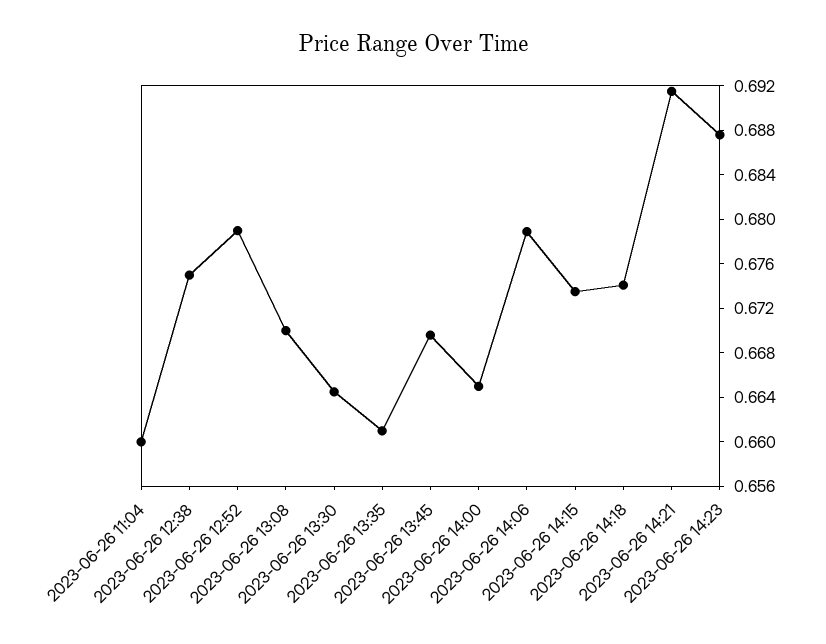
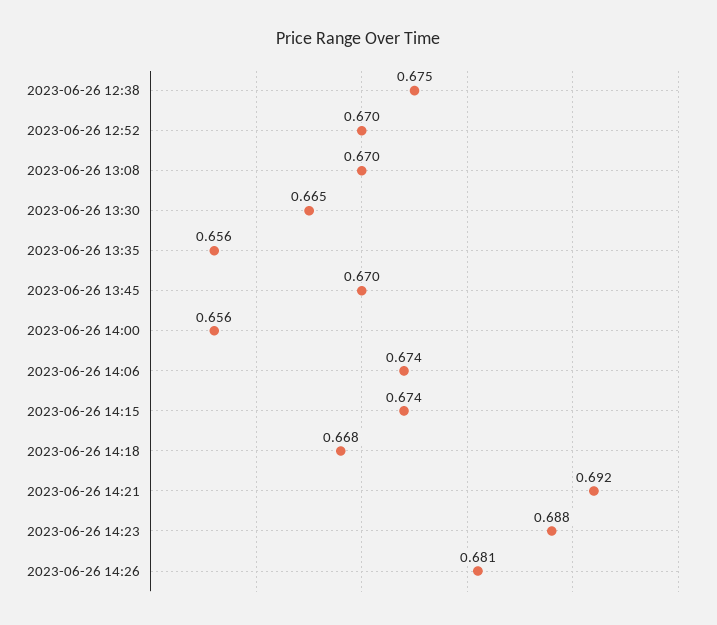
2023-06-26 11:04: 0.66 -> none
2023-06-26 12:52: 0.679 -> 0.67
2023-06-26 13:35: 0.661 -> 0.656
2023-06-26 14:00: 0.665 -> 0.656
2023-06-26 14:06: 0.679 -> 0.674
2023-06-26 14:18: 0.674 -> 0.668
2023-06-26 14:26: none -> 0.681

